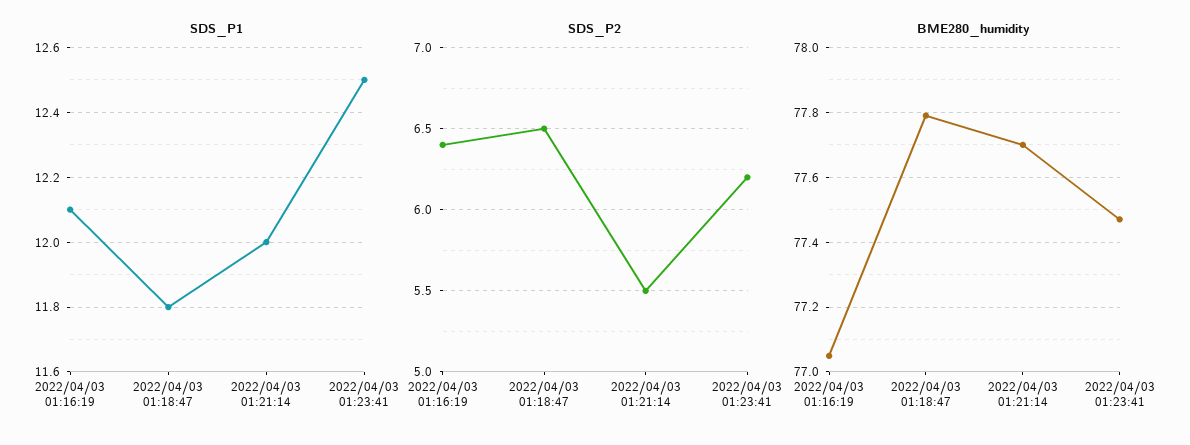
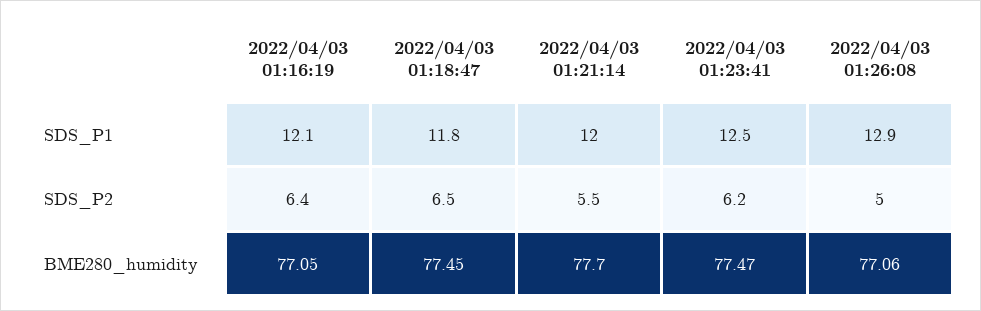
BME280_humidity, 2022/04/03 01:18:47: 77.8 -> 77.45
SDS_P1, 2022/04/03 01:26:08: none -> 12.9
SDS_P2, 2022/04/03 01:26:08: none -> 5
BME280_humidity, 2022/04/03 01:26:08: none -> 77.06

